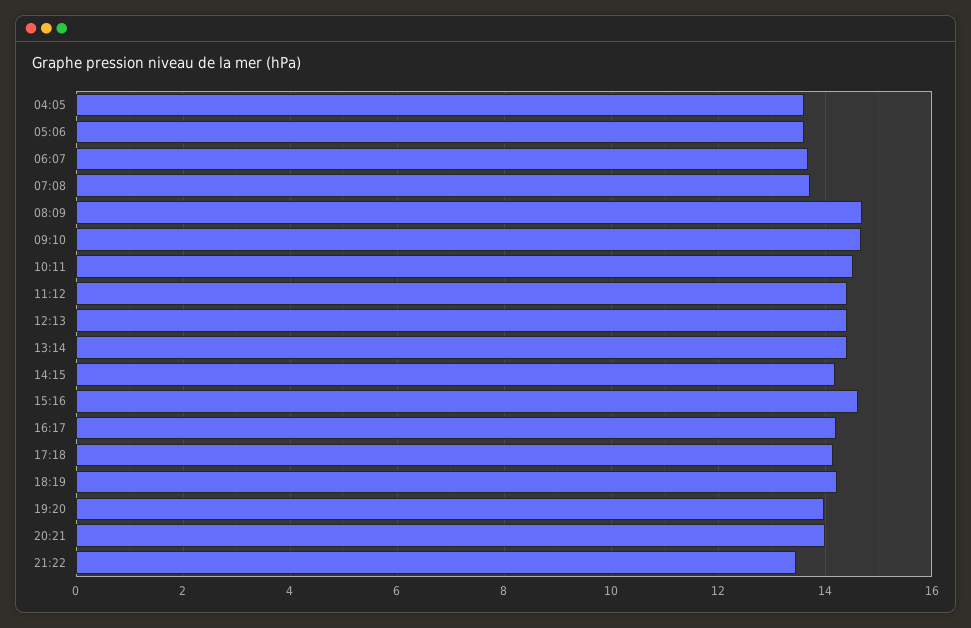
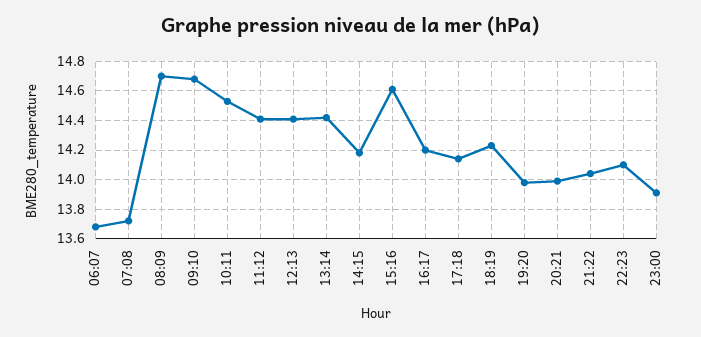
04:05: 13.6 -> none
05:06: 13.6 -> none
21:22: 13.4 -> 14.05
22:23: none -> 14.1
23:00: none -> 13.9

